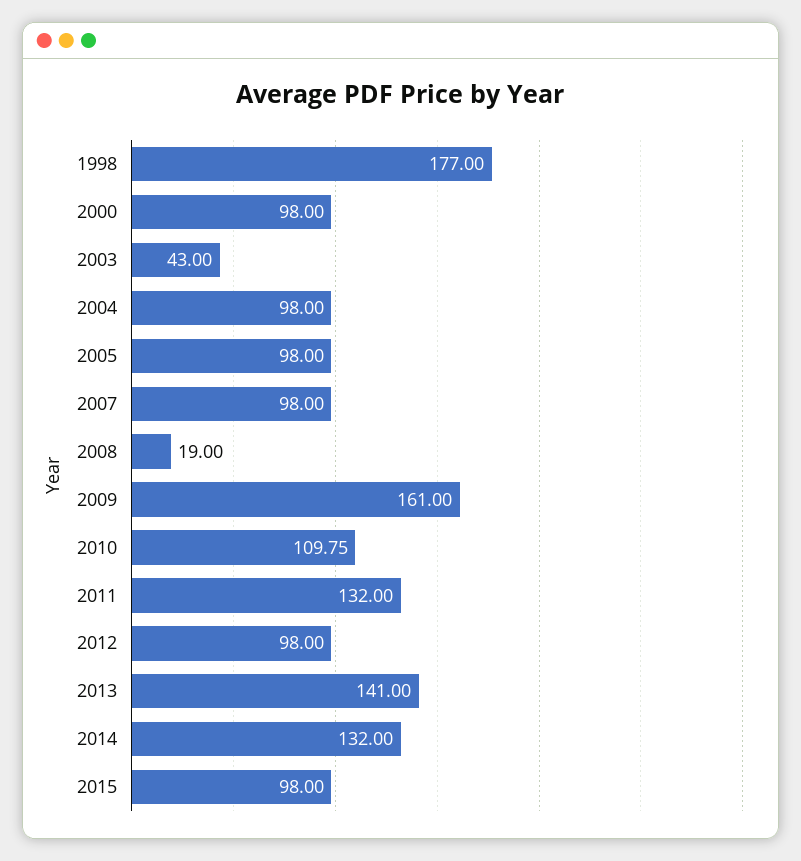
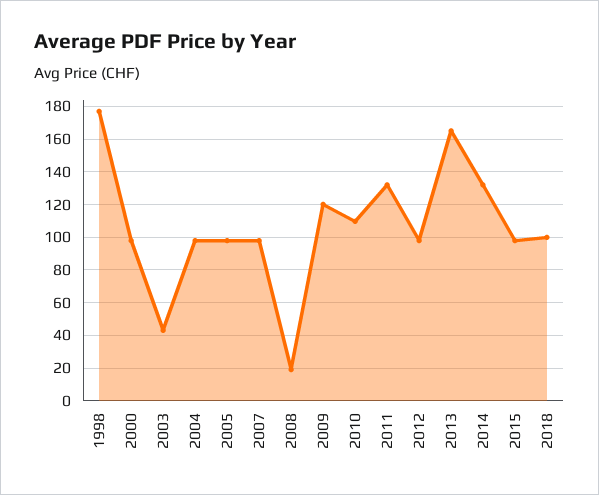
2009: 161 -> 120
2013: 141 -> 165
2018: none -> 100

